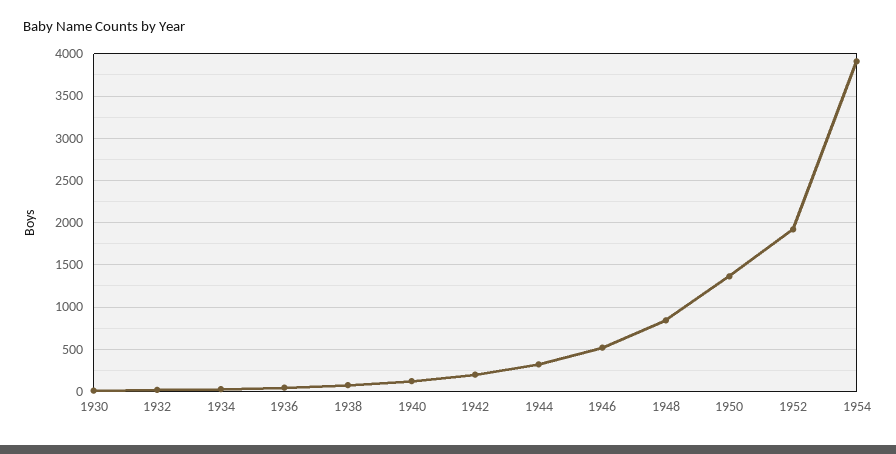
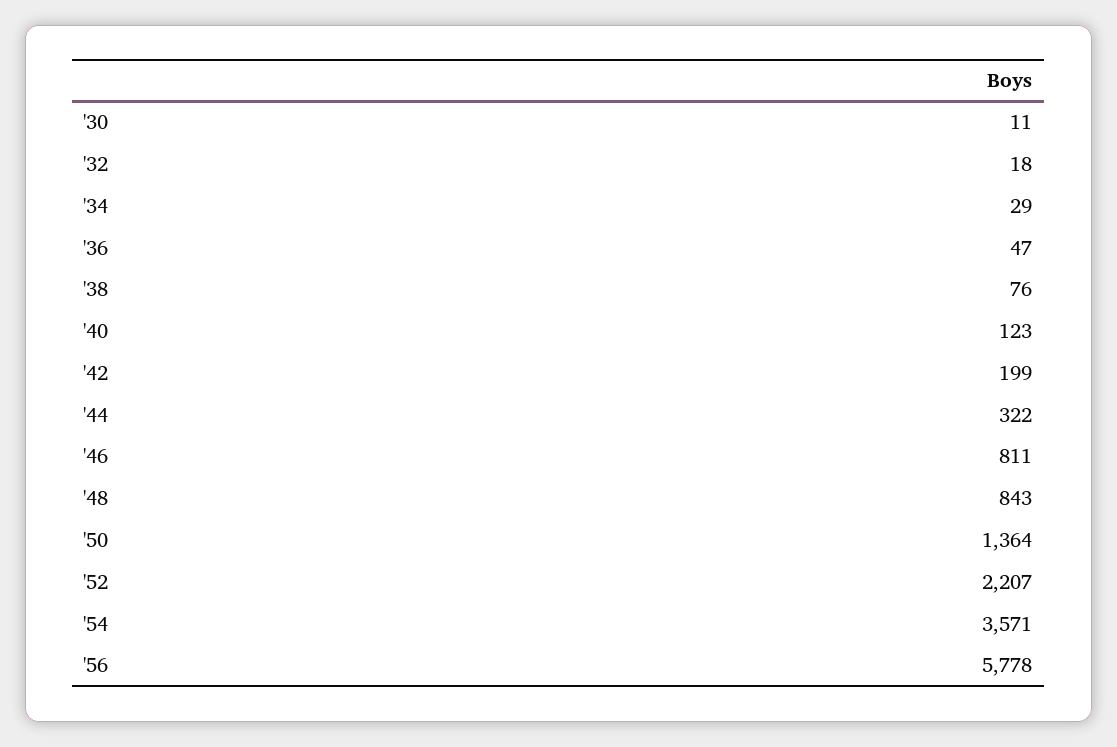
1946: 500 -> 811
1952: 1900 -> 2207
1954: 3900 -> 3571
'56: none -> 5778

